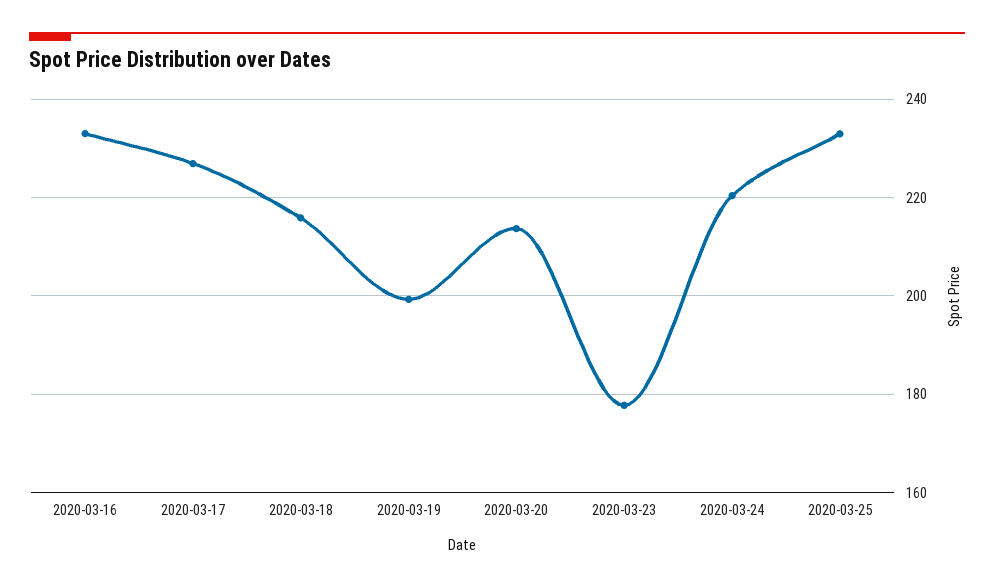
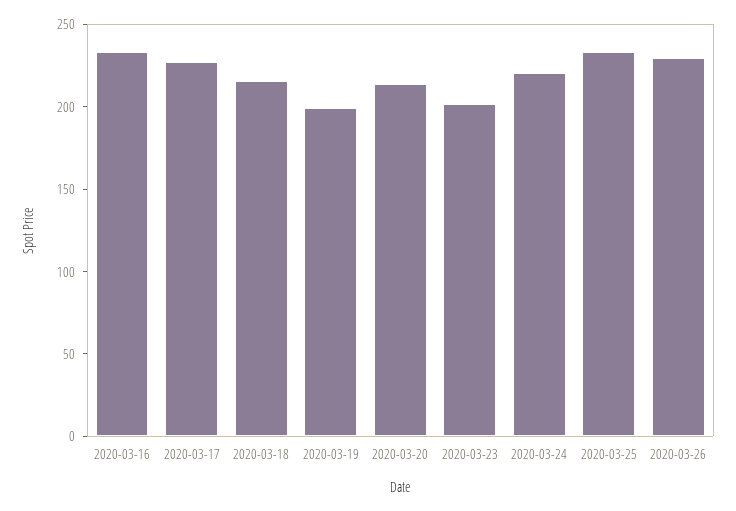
2020-03-23: 178 -> 200
2020-03-26: none -> 230

